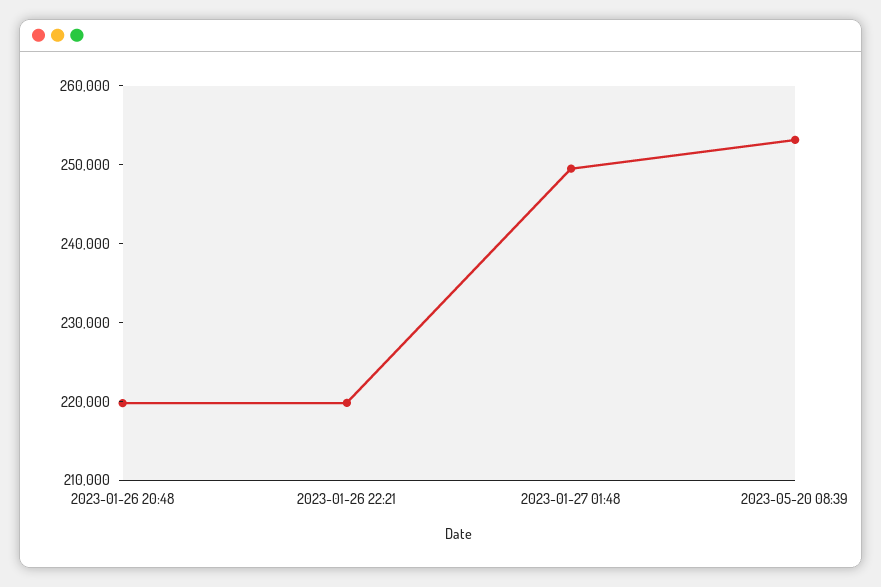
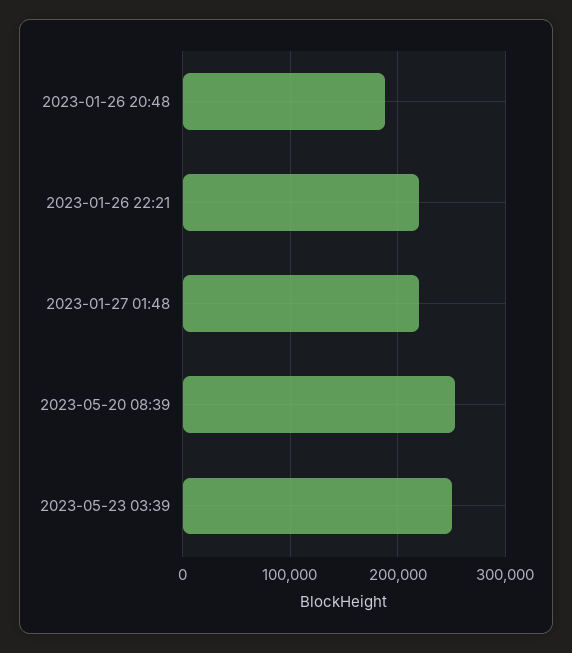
2023-01-26 20:48: 220000 -> 190000
2023-01-27 01:48: 250000 -> 220000
2023-05-23 03:39: none -> 250000

